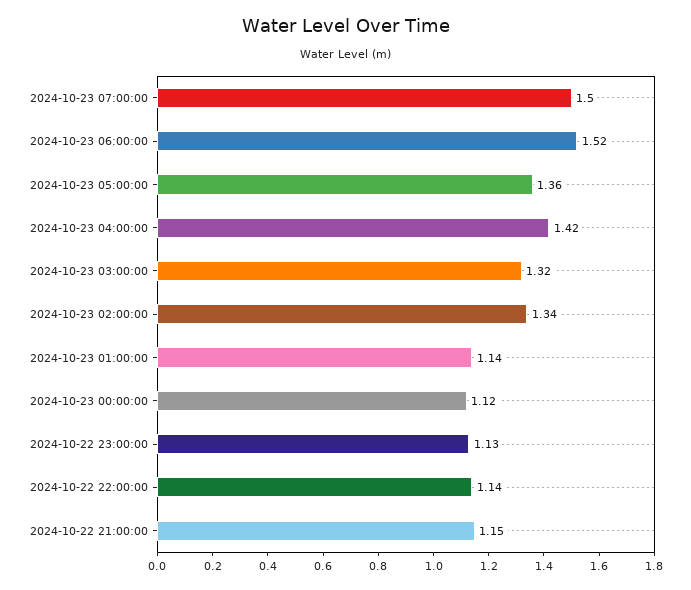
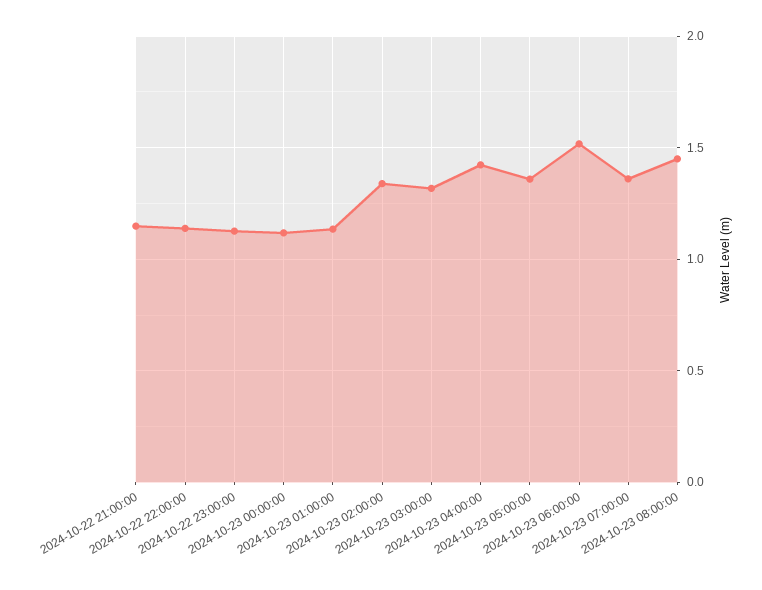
2024-10-23 07:00:00: 1.5 -> 1.35
2024-10-23 08:00:00: none -> 1.45

